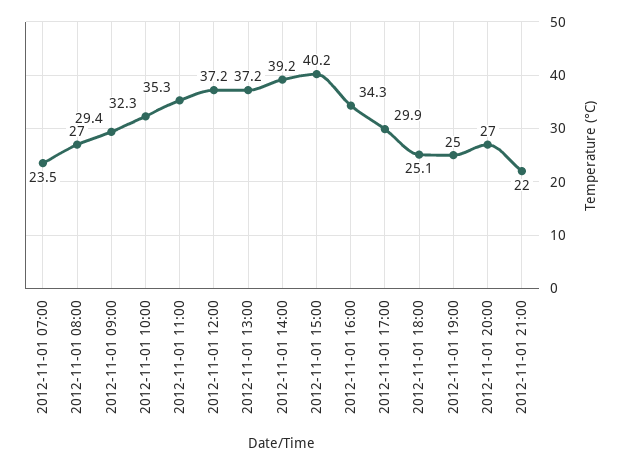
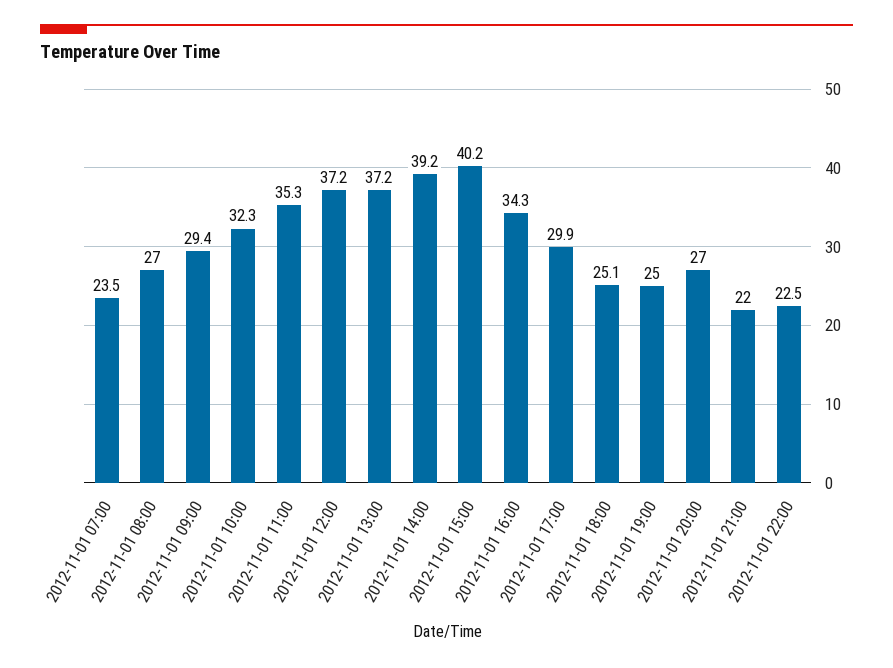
2012-11-01 22:00: none -> 22.5

